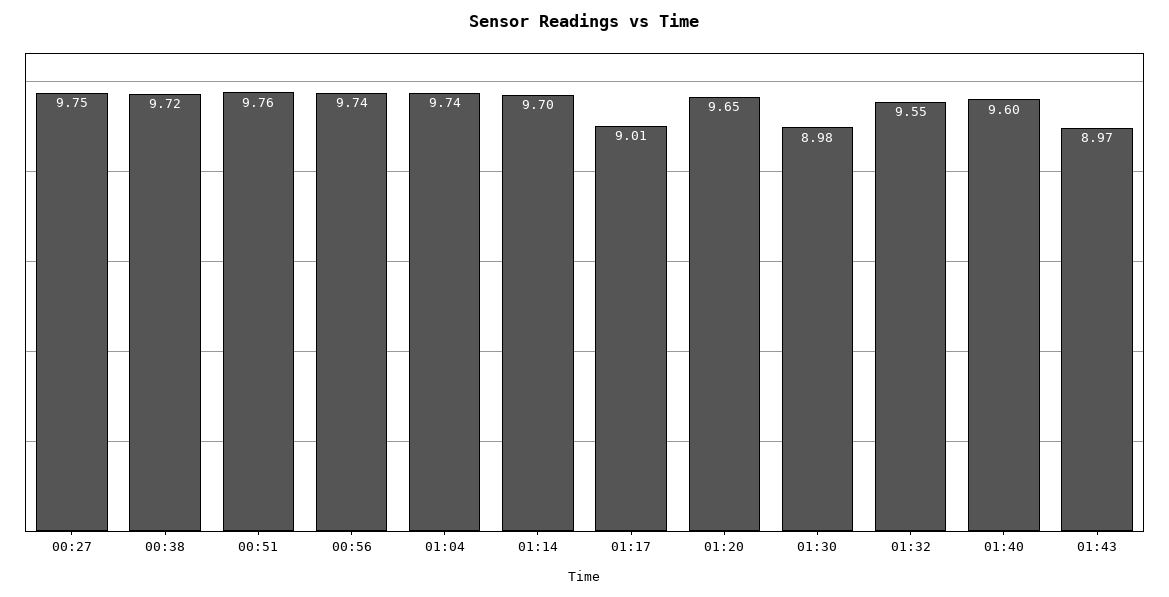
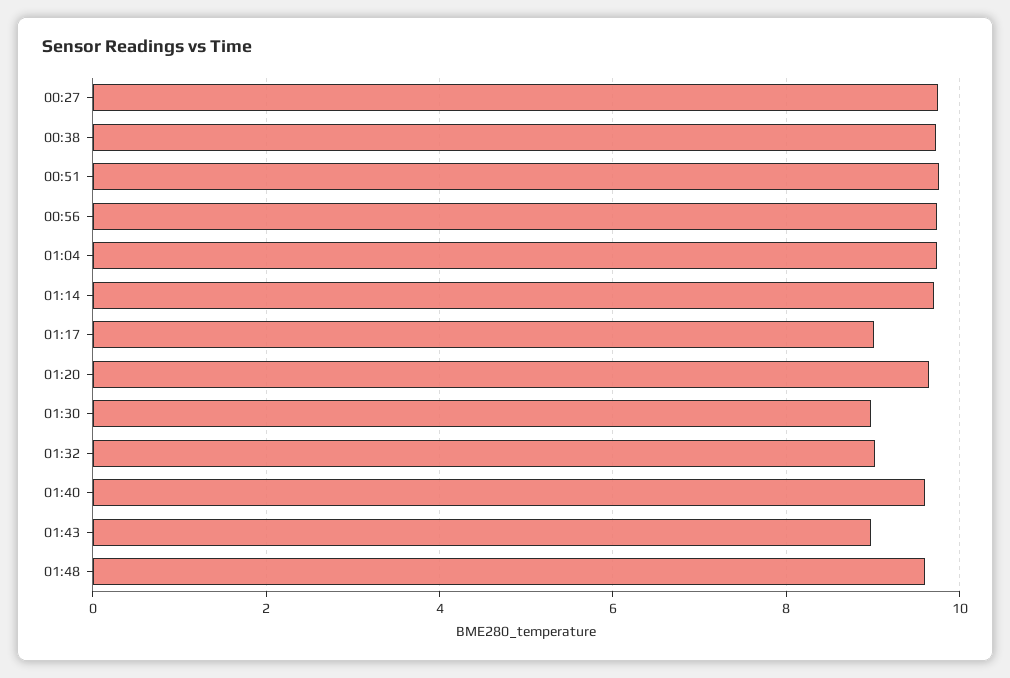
01:32: 9.55 -> 9
01:48: none -> 9.6

